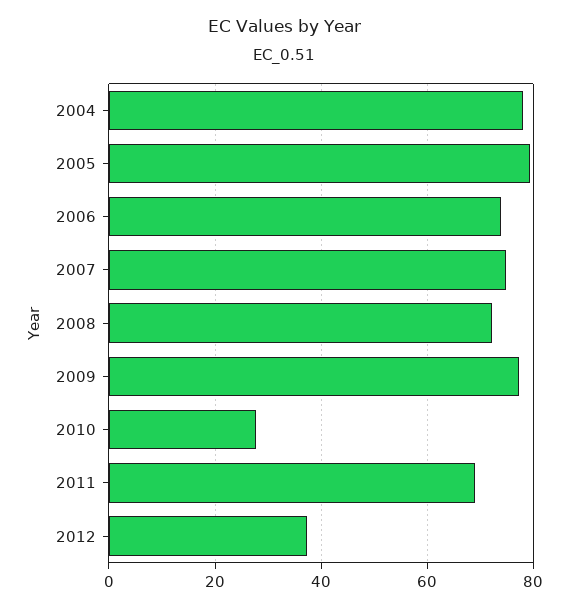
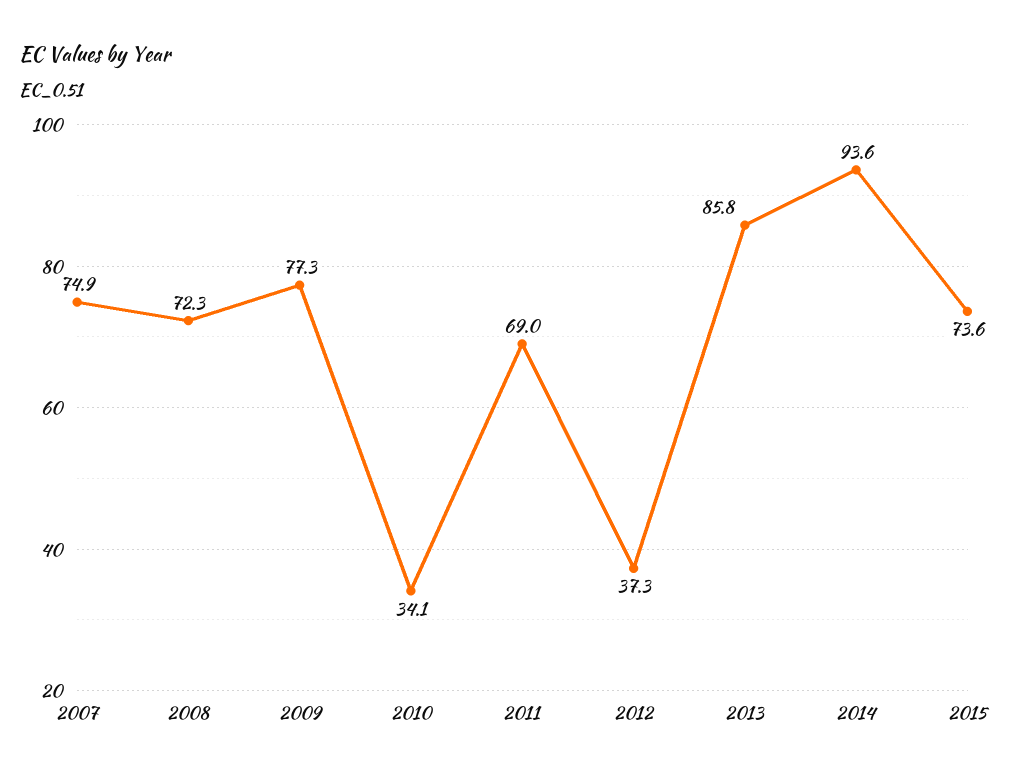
2004: 78 -> none
2005: 80 -> none
2006: 74 -> none
2010: 28 -> 34.1
2013: none -> 85.8
2014: none -> 93.6
2015: none -> 73.6

